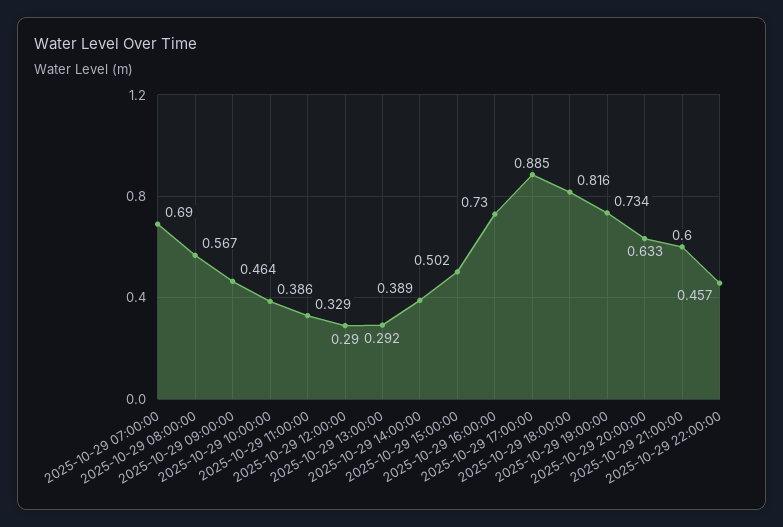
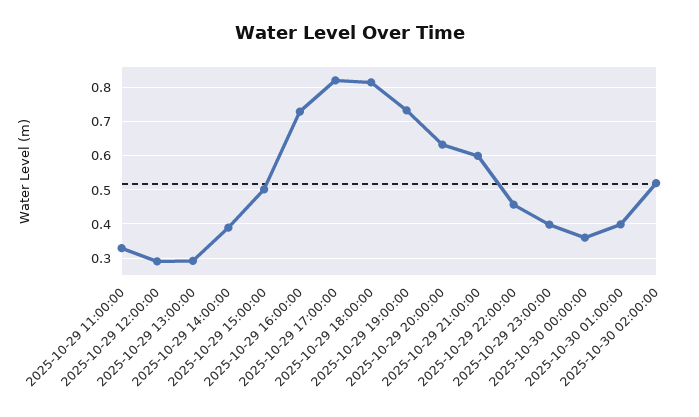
2025-10-29 07:00:00: 0.69 -> none
2025-10-29 08:00:00: 0.567 -> none
2025-10-29 09:00:00: 0.464 -> none
2025-10-29 10:00:00: 0.386 -> none
2025-10-29 17:00:00: 0.885 -> 0.82
2025-10-29 23:00:00: none -> 0.4
2025-10-30 00:00:00: none -> 0.36
2025-10-30 01:00:00: none -> 0.4
2025-10-30 02:00:00: none -> 0.52

